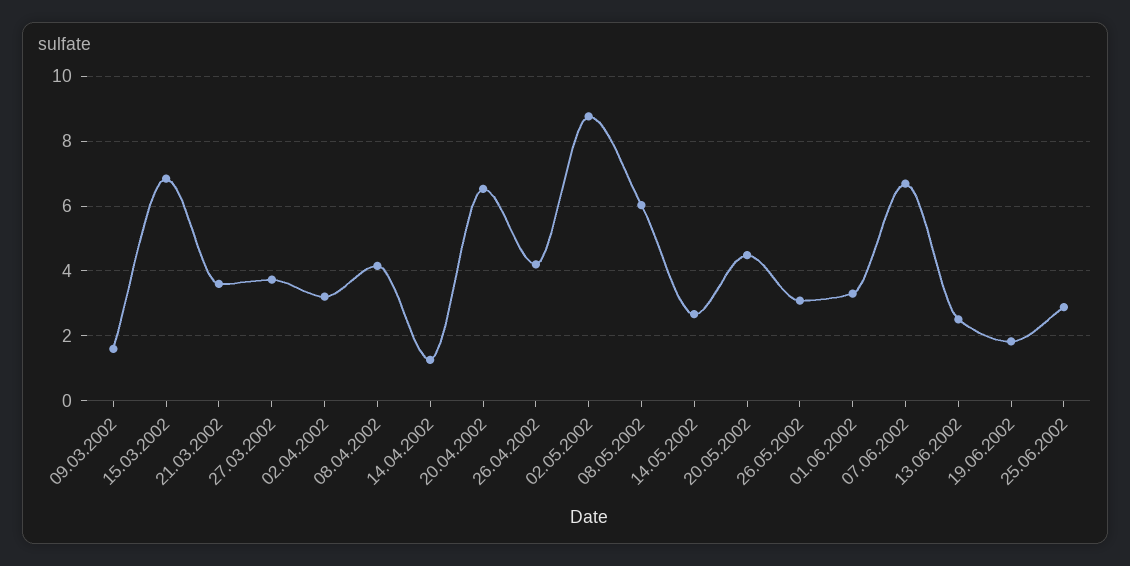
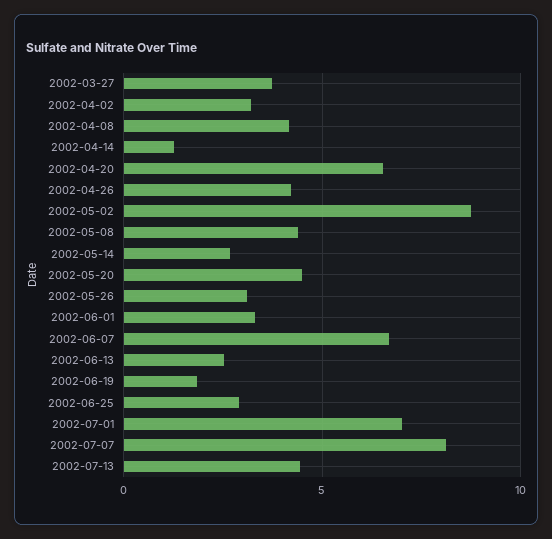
09.03.2002: 1.6 -> none
15.03.2002: 6.8 -> none
21.03.2002: 3.6 -> none
08.05.2002: 6 -> 4.5
2002-07-01: none -> 7
2002-07-07: none -> 8
2002-07-13: none -> 4.5

